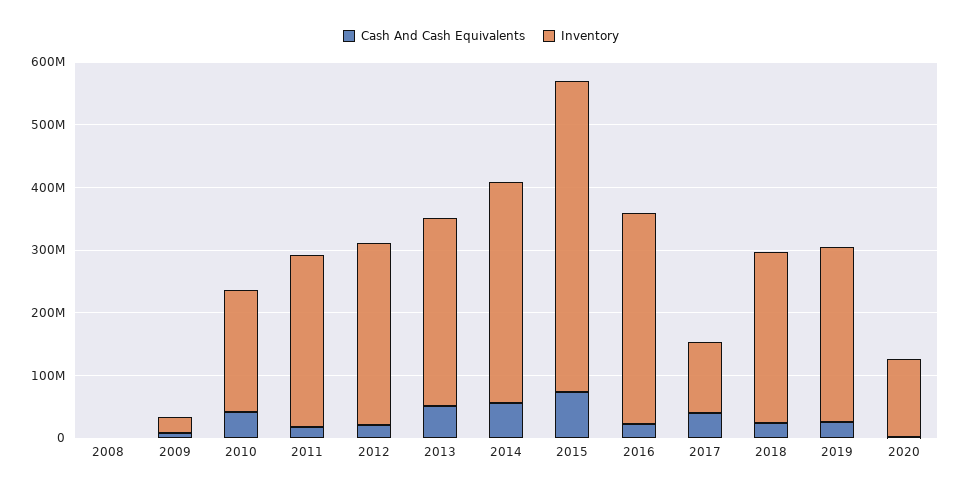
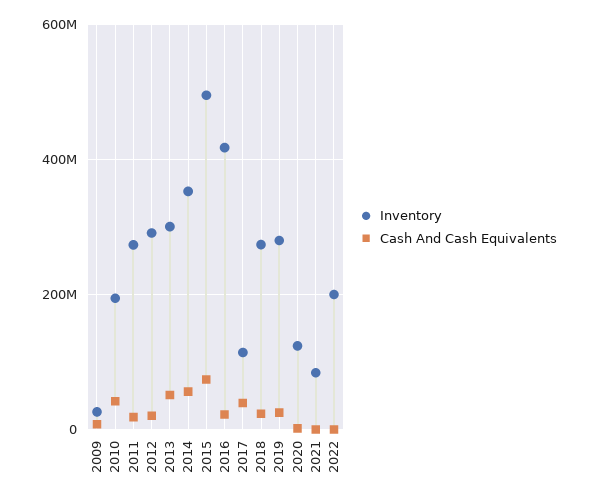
Cash And Cash Equivalents, 2008: 0 -> none
Inventory, 2008: 0 -> none
Inventory, 2016: 340000000 -> 420000000
Inventory, 2021: none -> 80000000
Cash And Cash Equivalents, 2021: none -> 0
Inventory, 2022: none -> 200000000
Cash And Cash Equivalents, 2022: none -> 0

